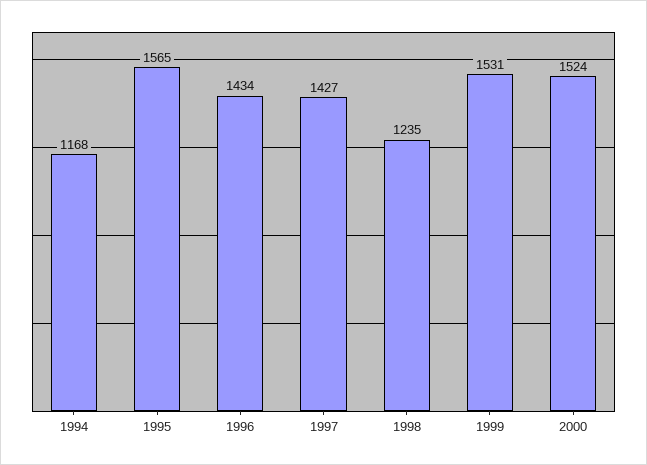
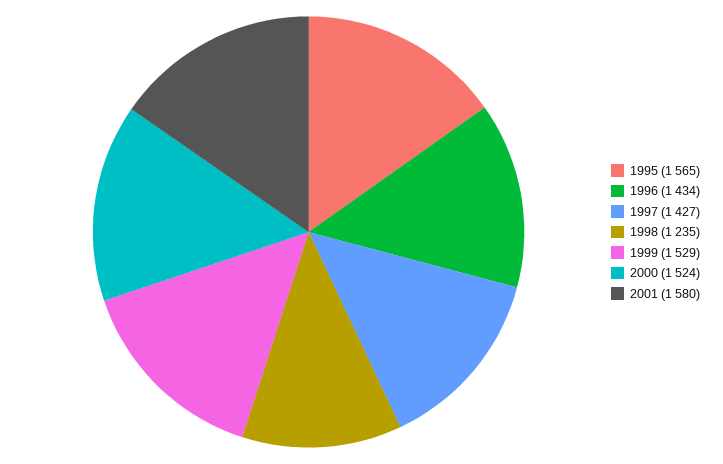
1994: 1168 -> none
1999: 1531 -> 1529
2001: none -> 1580

